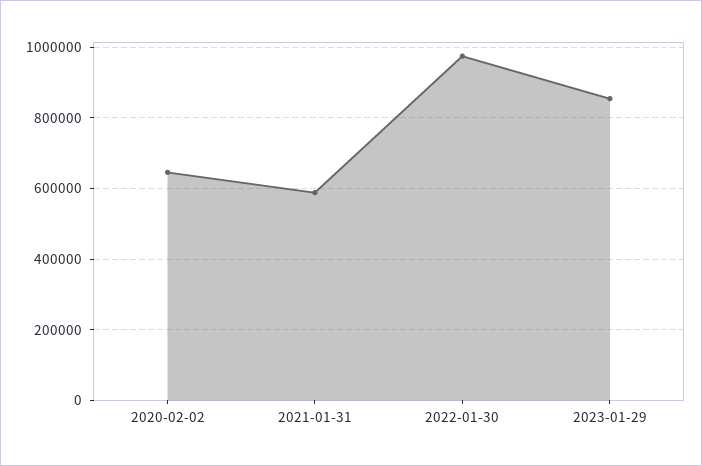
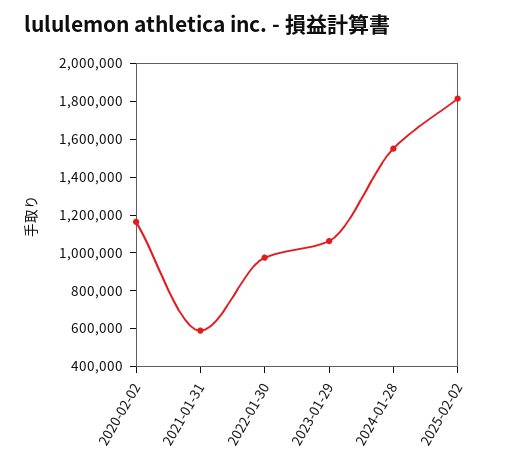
2020-02-02: 640000 -> 1150000
2023-01-29: 860000 -> 1050000
2024-01-28: none -> 1550000
2025-02-02: none -> 1800000

